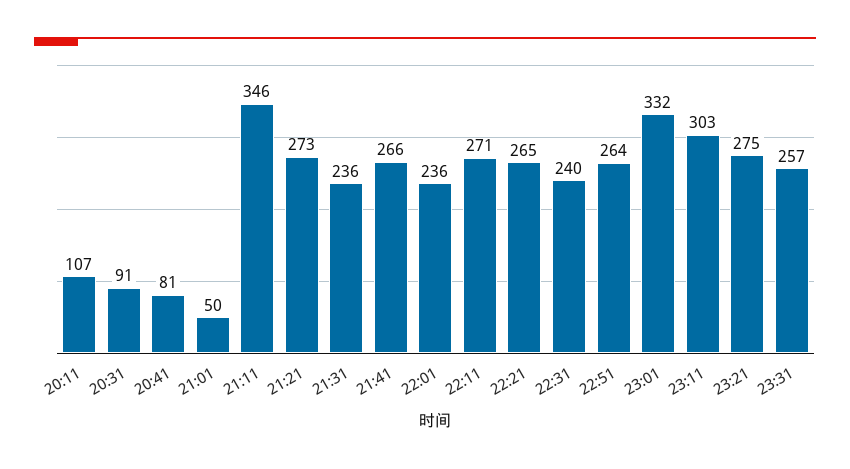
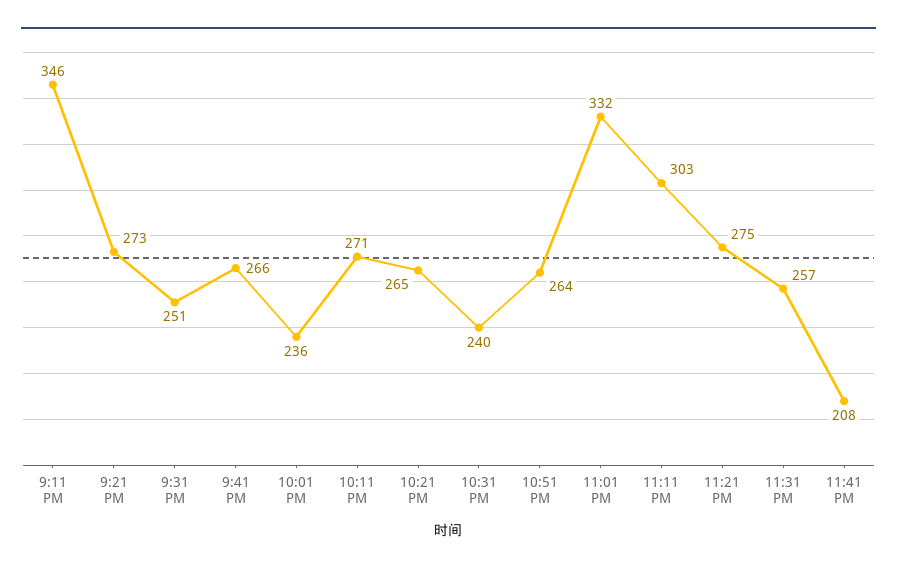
20:11: 107 -> none
20:31: 91 -> none
20:41: 81 -> none
21:01: 50 -> none
21:31: 236 -> 251
11:41 PM: none -> 208

